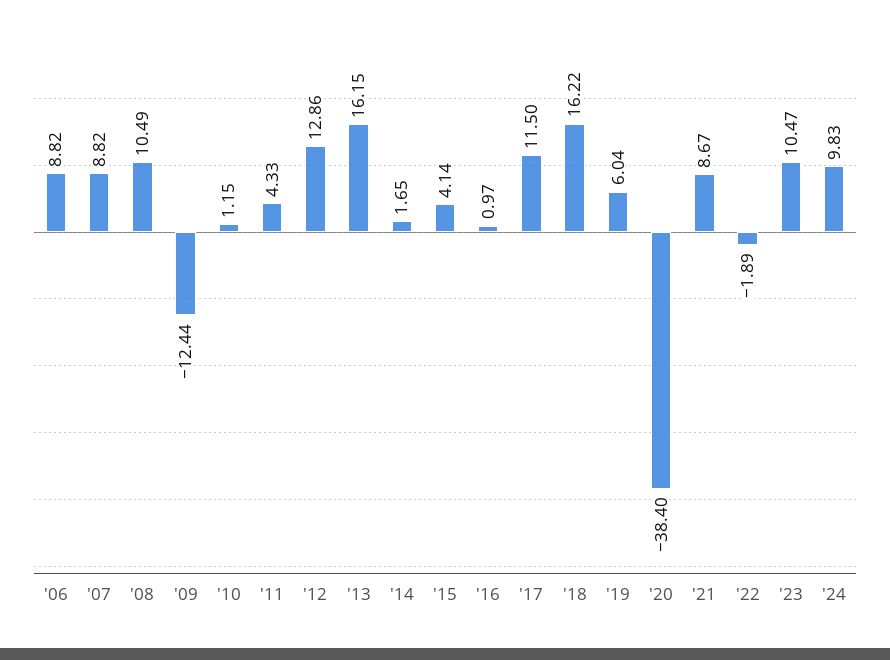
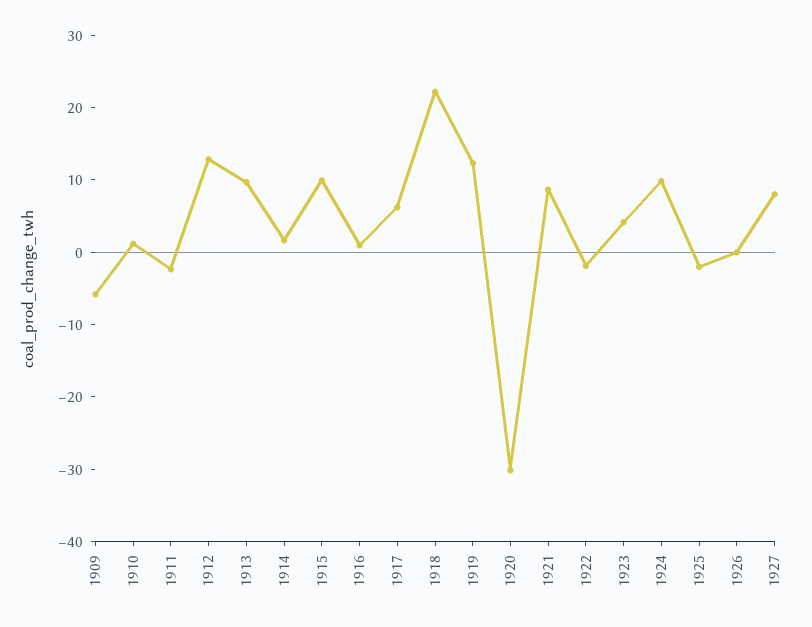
'06: 8.82 -> none
'07: 8.82 -> none
'08: 10.49 -> none
'09: -12.44 -> -6
'11: 4.33 -> -2
'13: 16.15 -> 10
'15: 4.14 -> 10
'17: 11.5 -> 6
'18: 16.22 -> 22
'19: 6.04 -> 12
'20: -38.4 -> -30
'23: 10.47 -> 4
1925: none -> -2
1926: none -> 0
1927: none -> 8

